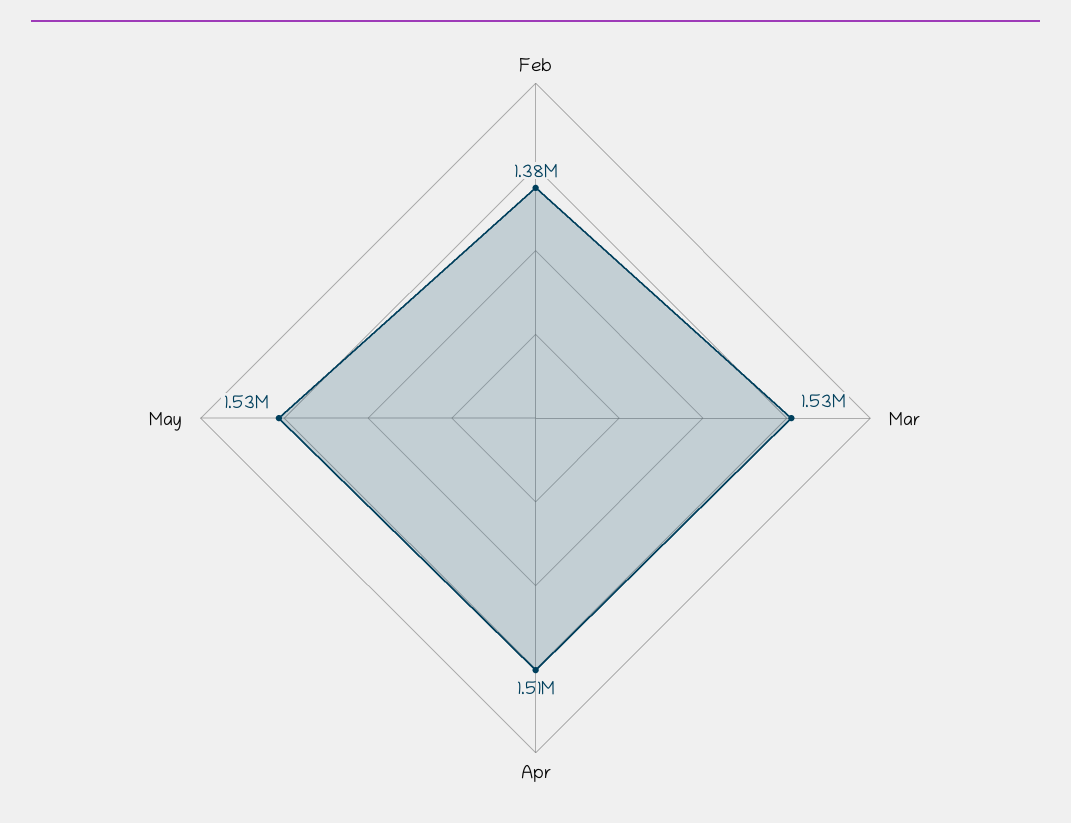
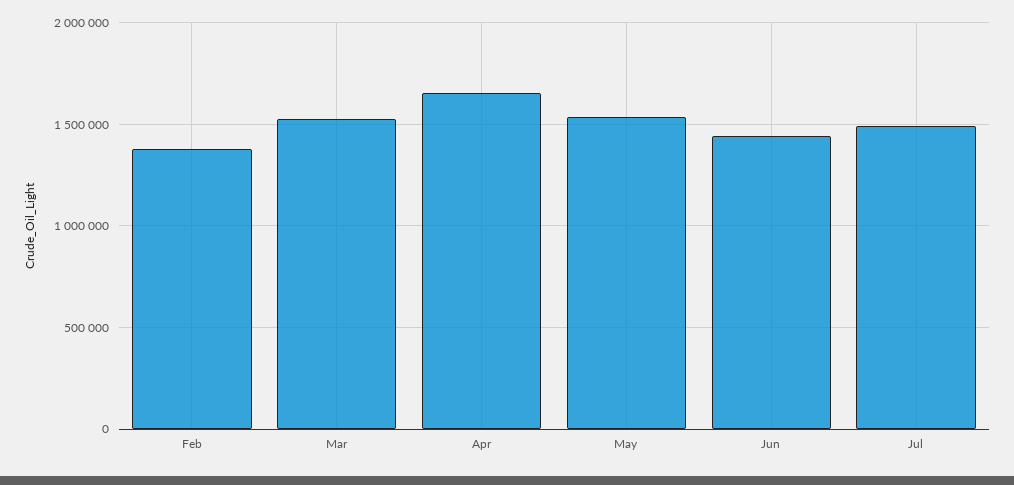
Apr: 1510000 -> 1650000
Jun: none -> 1450000
Jul: none -> 1500000

